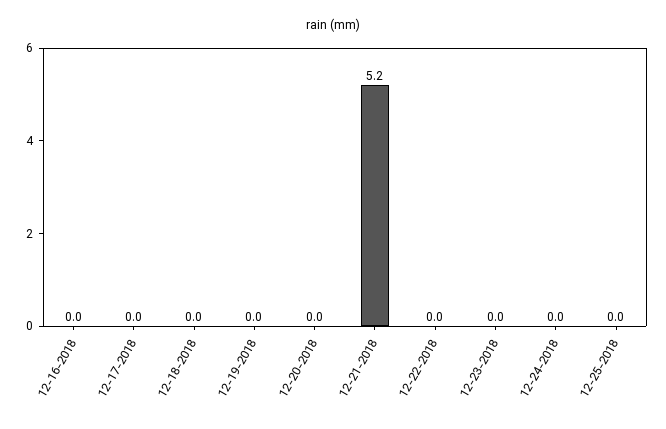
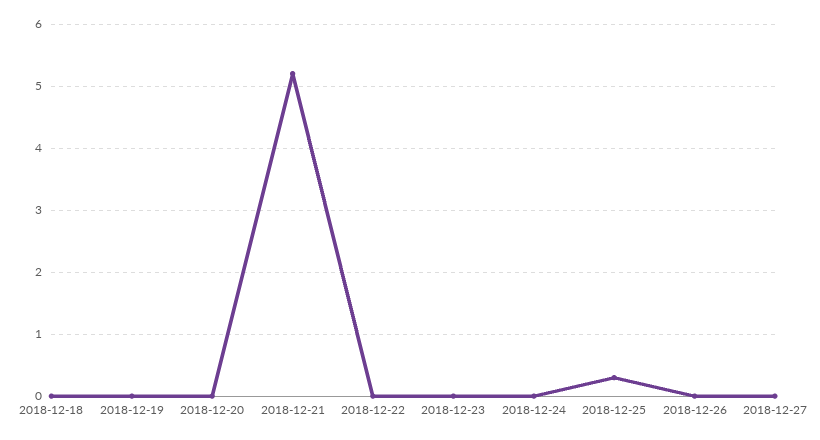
12-16-2018: 0 -> none
12-17-2018: 0 -> none
12-25-2018: 0 -> 0.3
2018-12-26: none -> 0
2018-12-27: none -> 0

